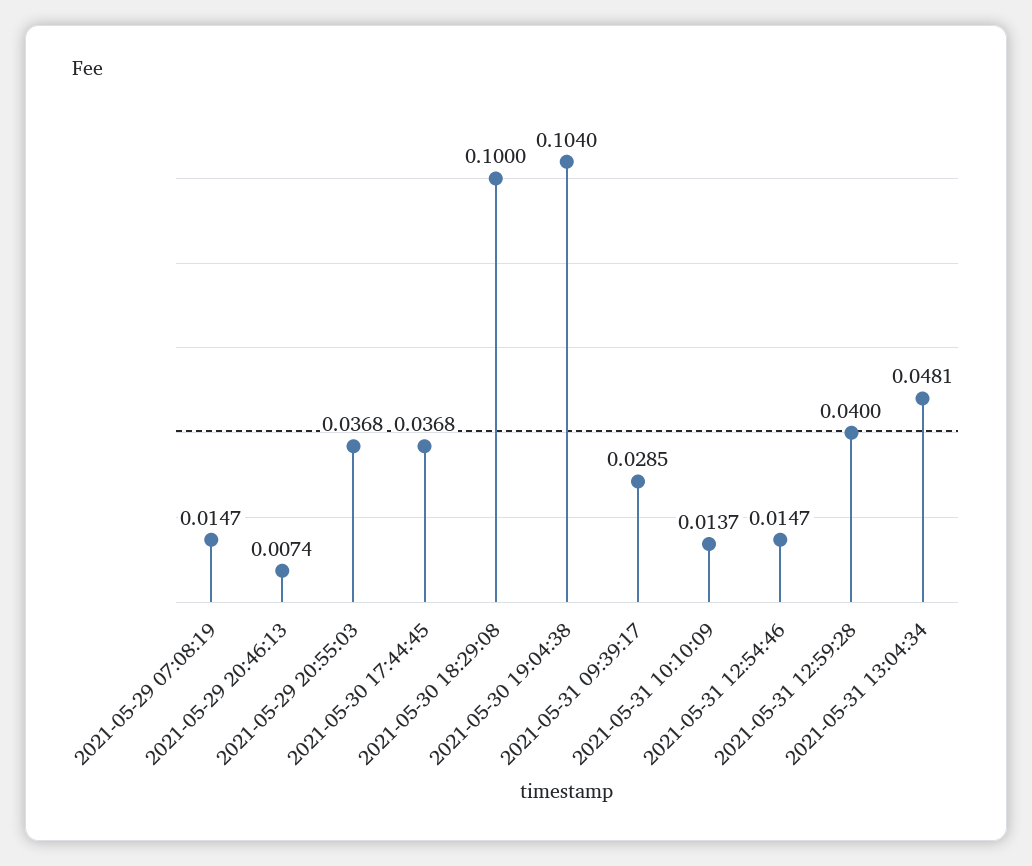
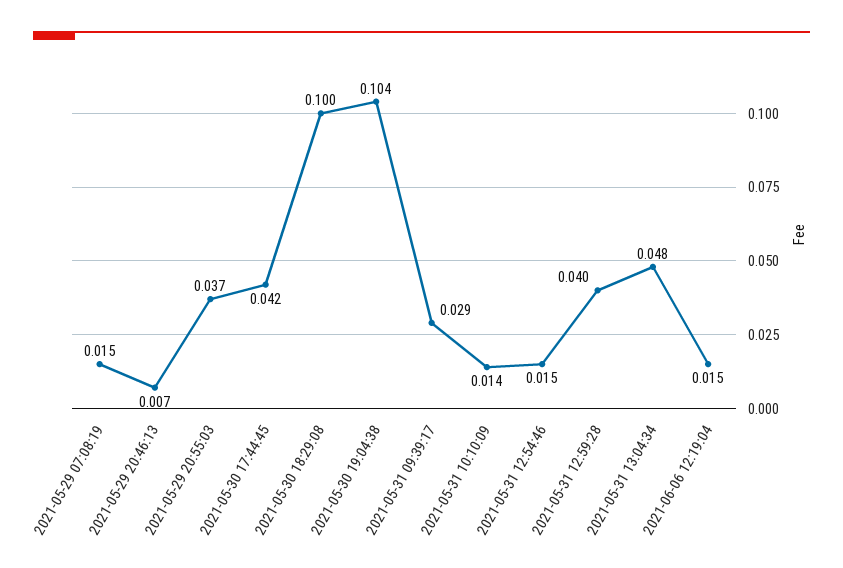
2021-05-30 17:44:45: 0.0368 -> 0.042
2021-06-06 12:19:04: none -> 0.015

